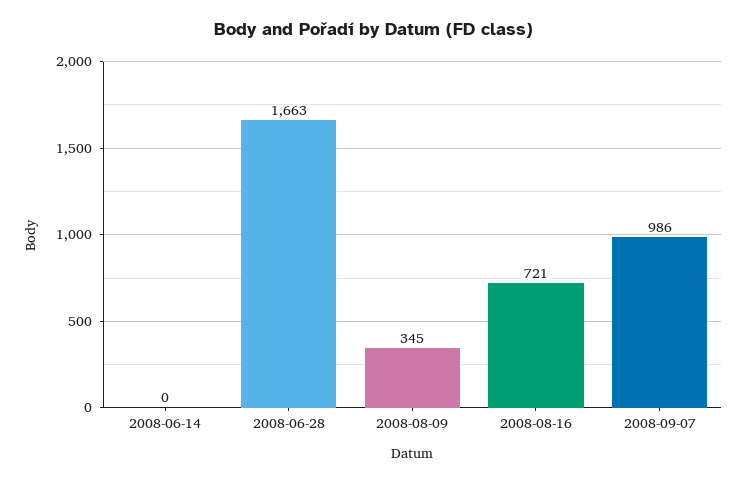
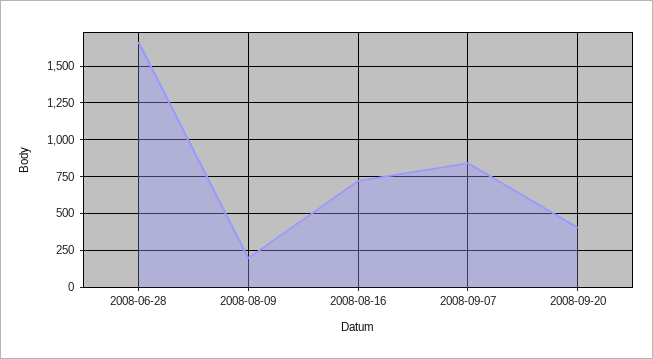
2008-06-14: 0 -> none
2008-08-09: 345 -> 200
2008-09-07: 986 -> 850
2008-09-20: none -> 400

